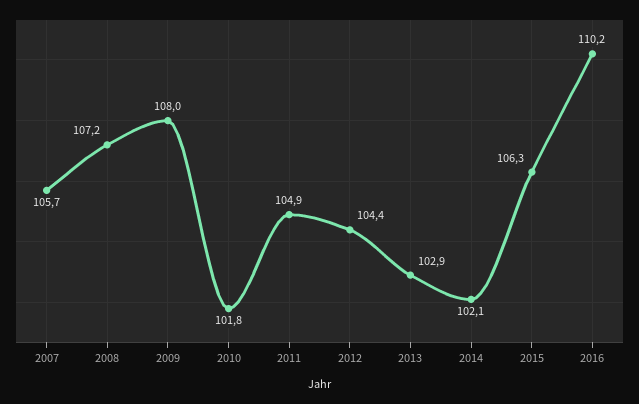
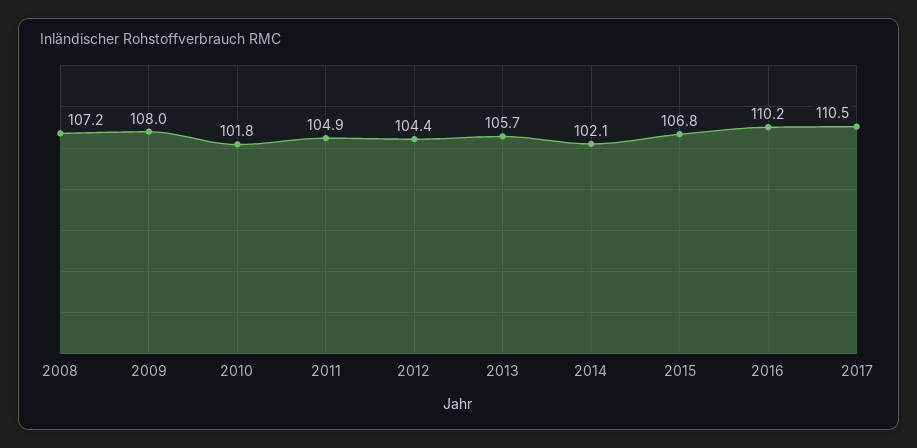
2007: 105.7 -> none
2013: 102.9 -> 105.7
2015: 106.3 -> 106.8
2017: none -> 110.5

